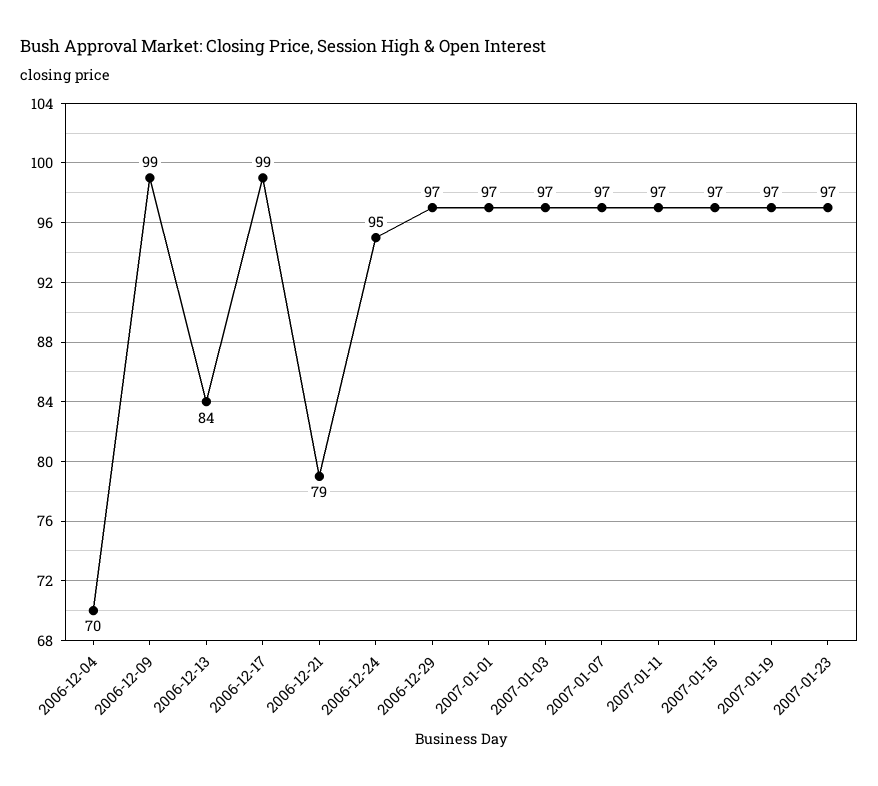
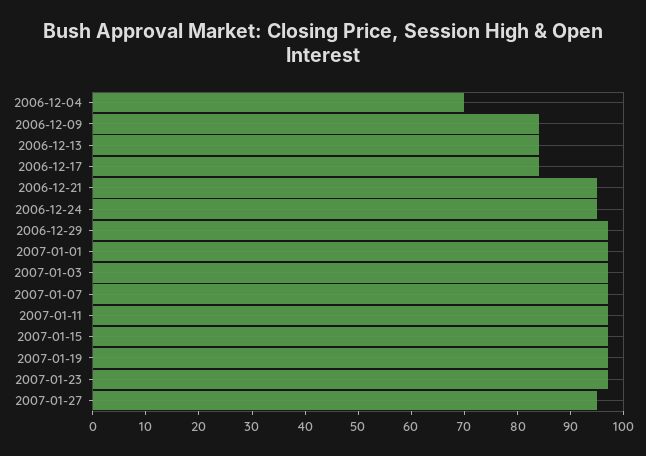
2006-12-09: 99 -> 85
2006-12-17: 99 -> 85
2006-12-21: 79 -> 95
2007-01-27: none -> 95

